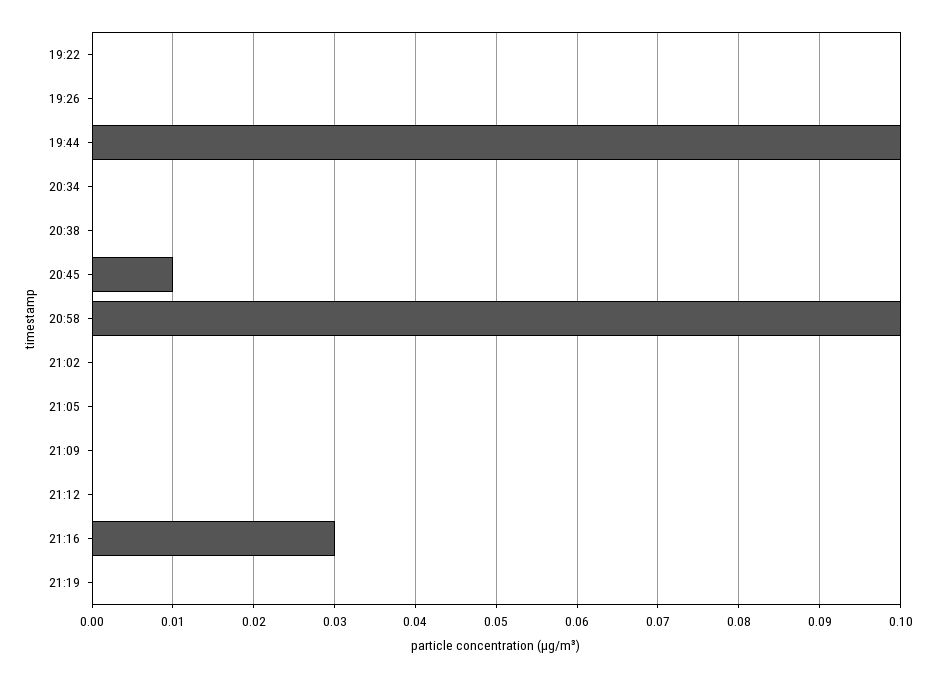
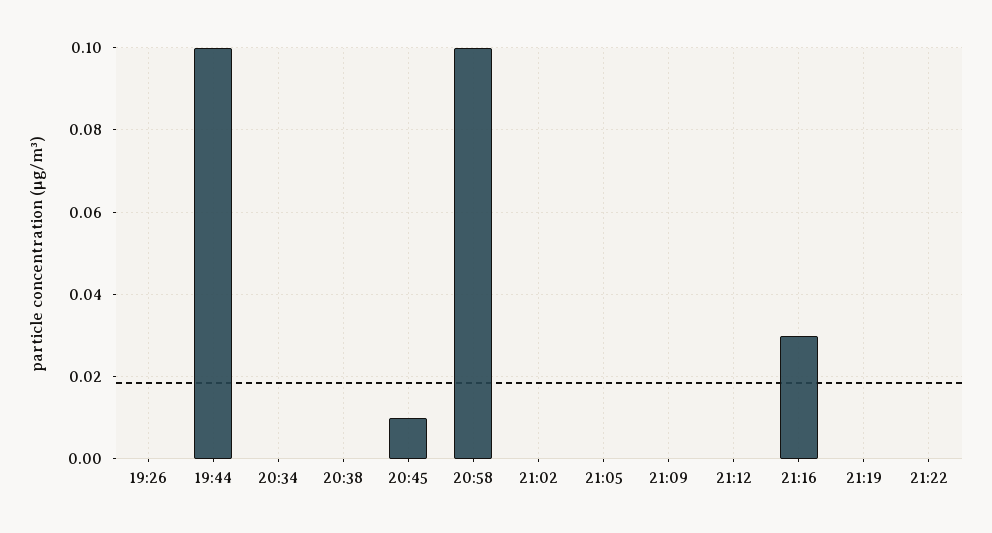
19:22: 0 -> none
21:22: none -> 0

